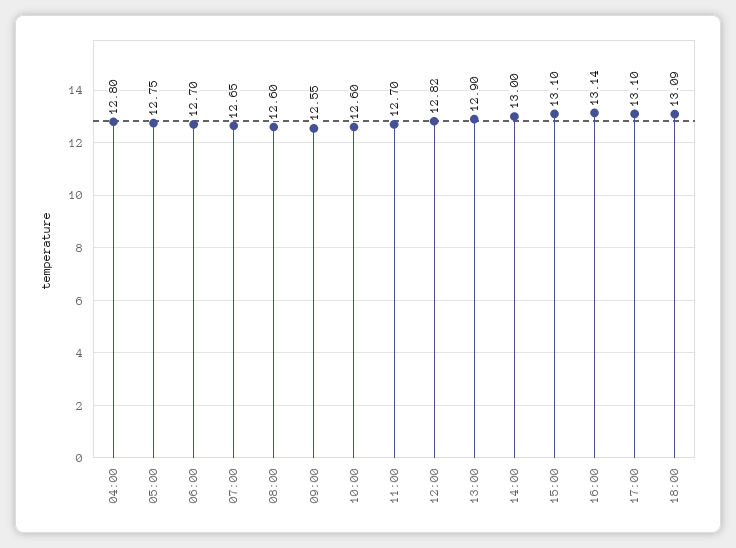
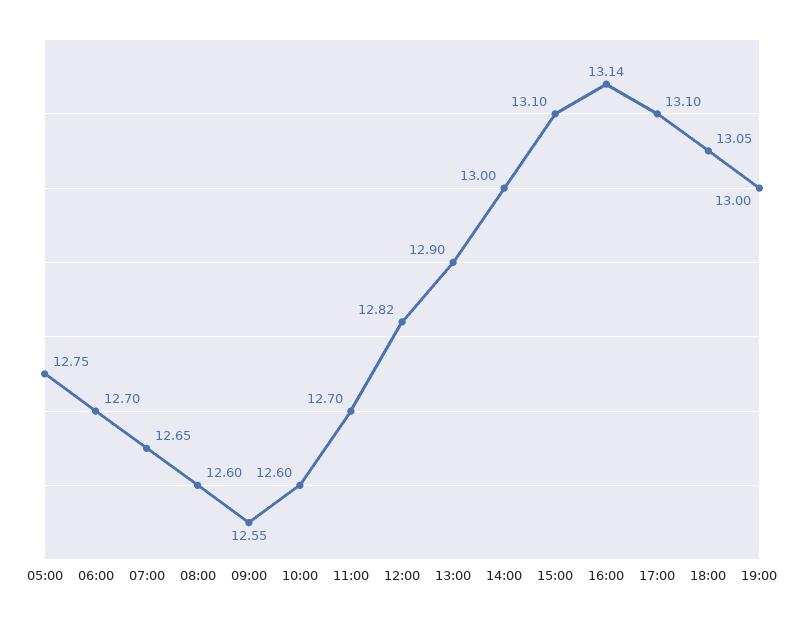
04:00: 12.8 -> none
18:00: 13.09 -> 13.05
19:00: none -> 13

